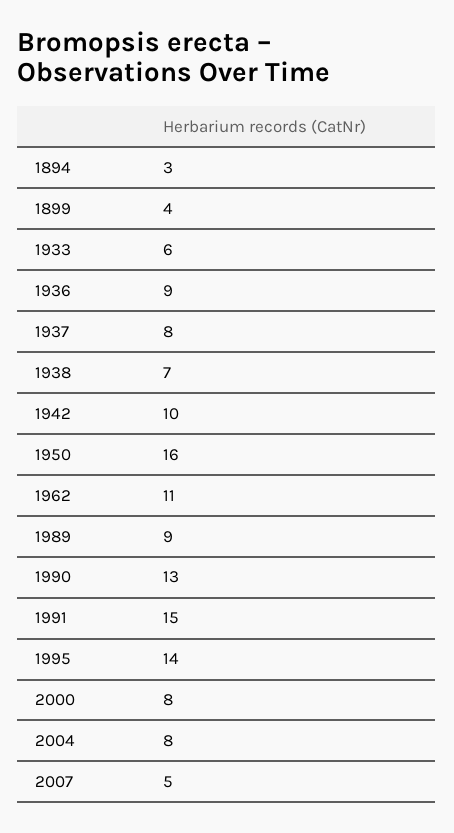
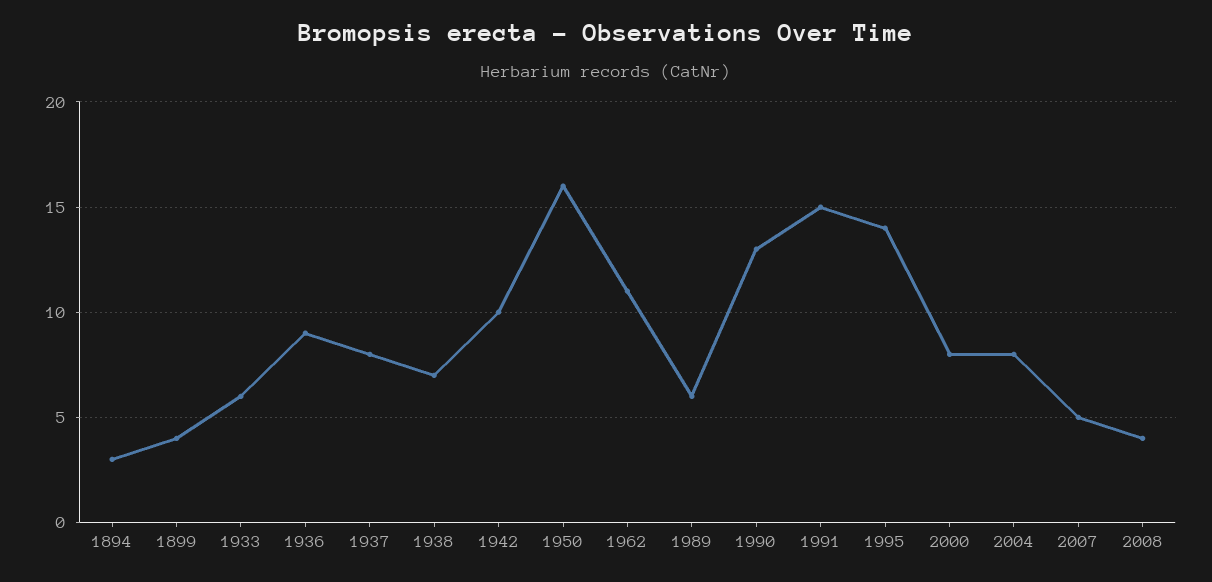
1989: 9 -> 6
2008: none -> 4

